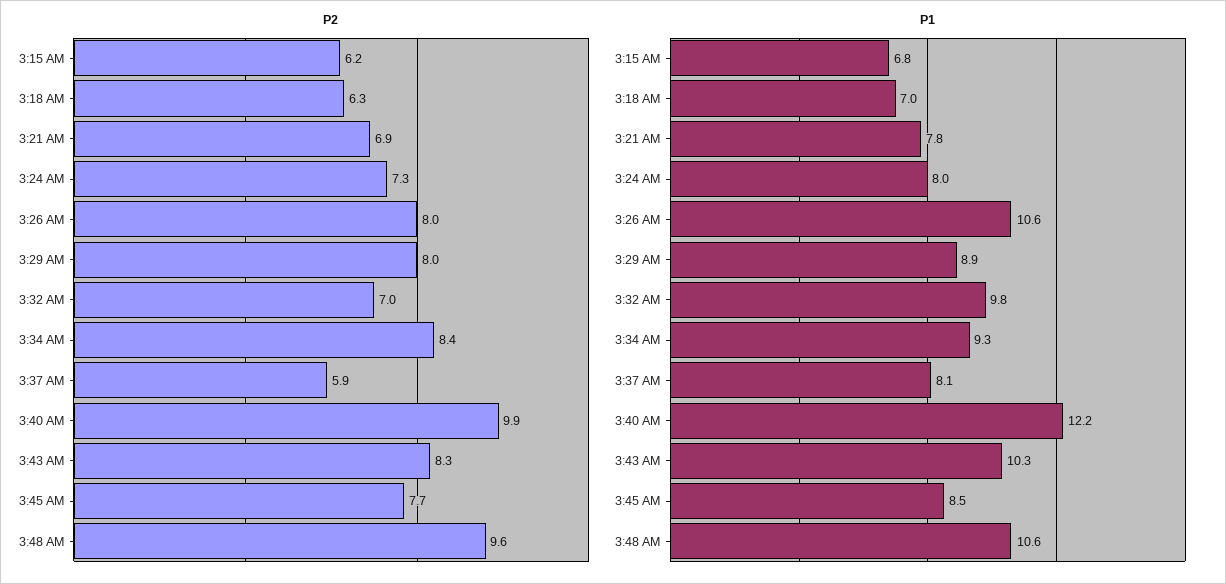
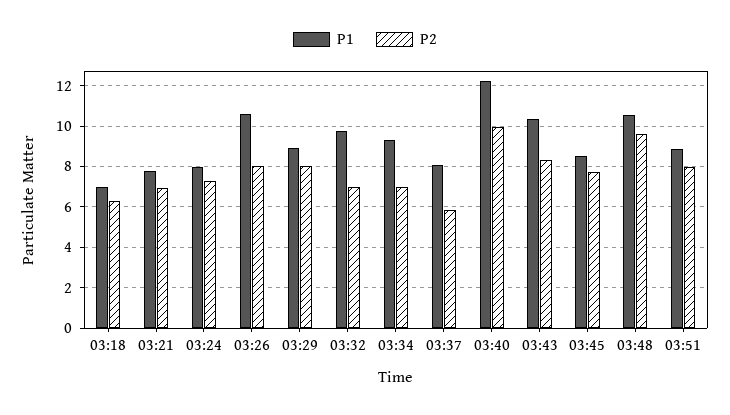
P2, 3:15 AM: 6.2 -> none
P2, 3:34 AM: 8.4 -> 7
P1, 3:15 AM: 6.8 -> none
P1, 03:51: none -> 9
P2, 03:51: none -> 8

